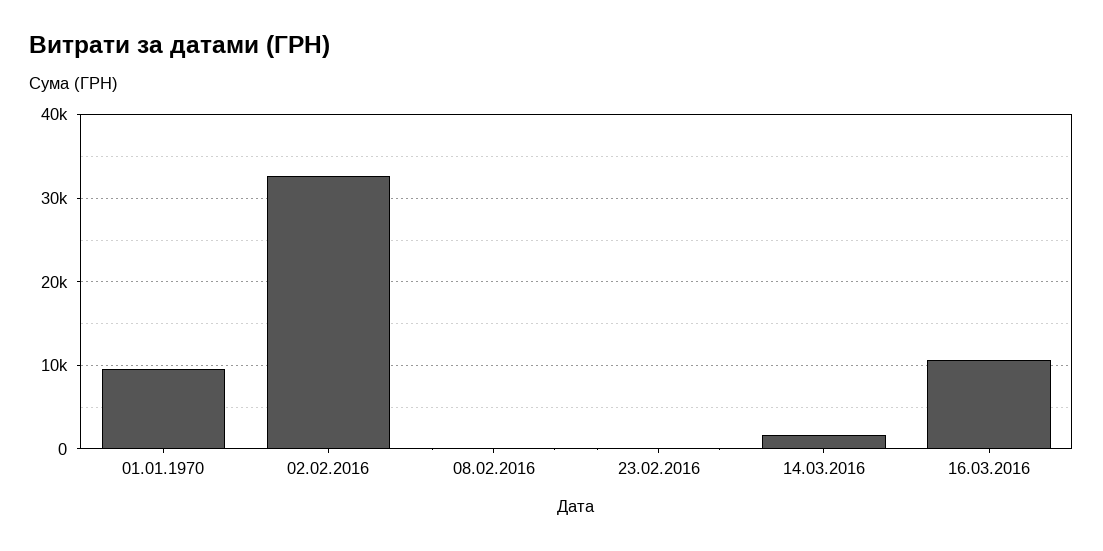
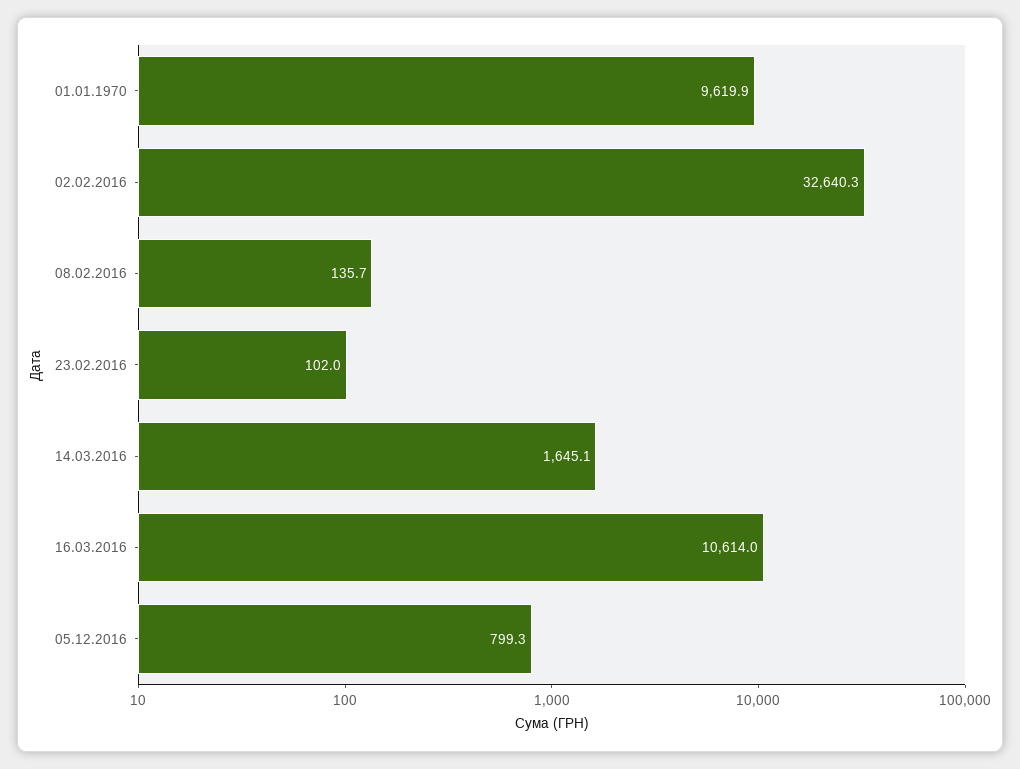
05.12.2016: none -> 799.3

